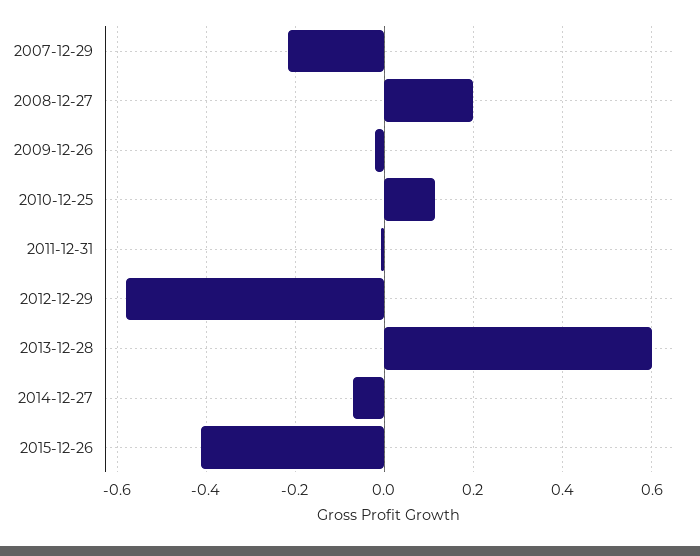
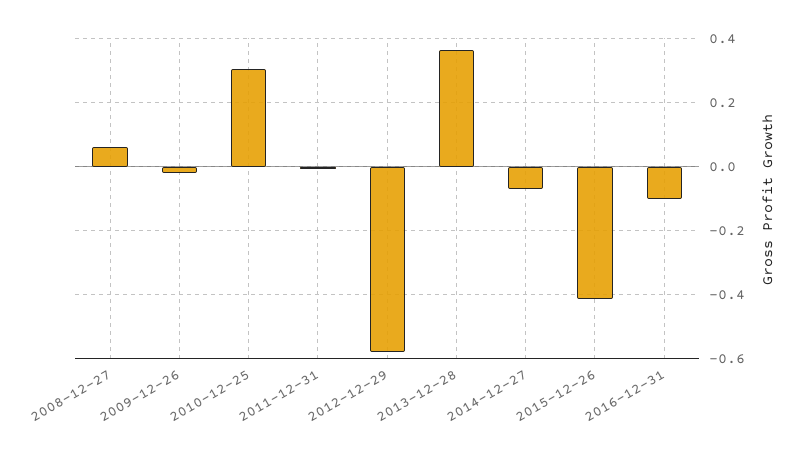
2007-12-29: -0.22 -> none
2008-12-27: 0.2 -> 0.06
2010-12-25: 0.12 -> 0.3
2013-12-28: 0.6 -> 0.36
2016-12-31: none -> -0.1

